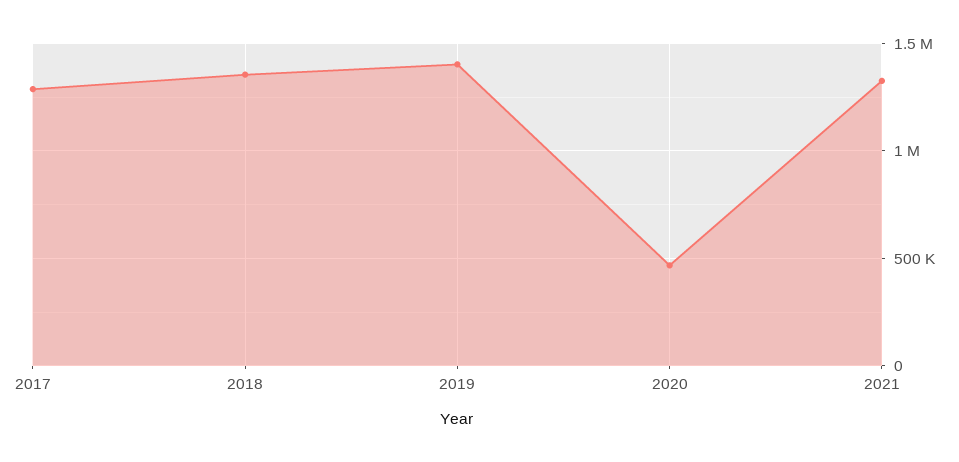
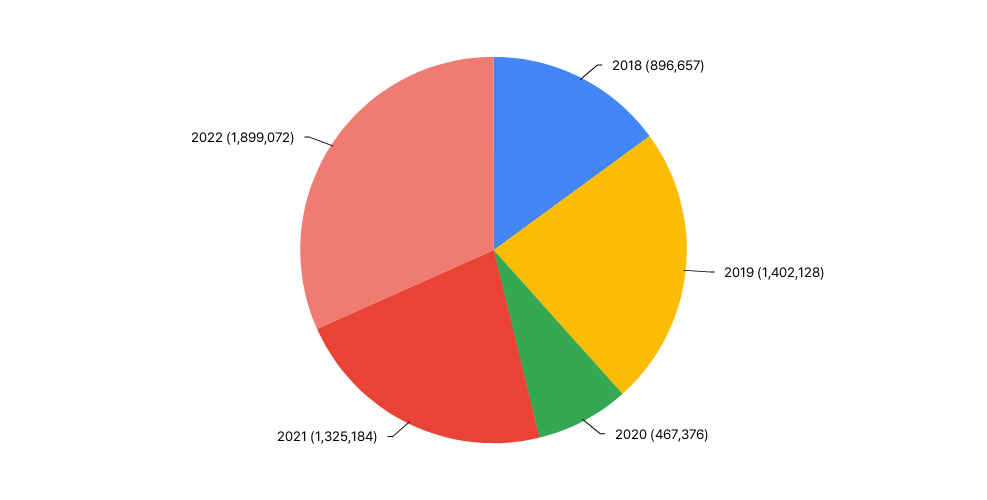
2017: 1300000 -> none
2018: 1350000 -> 896657
2022: none -> 1899072

